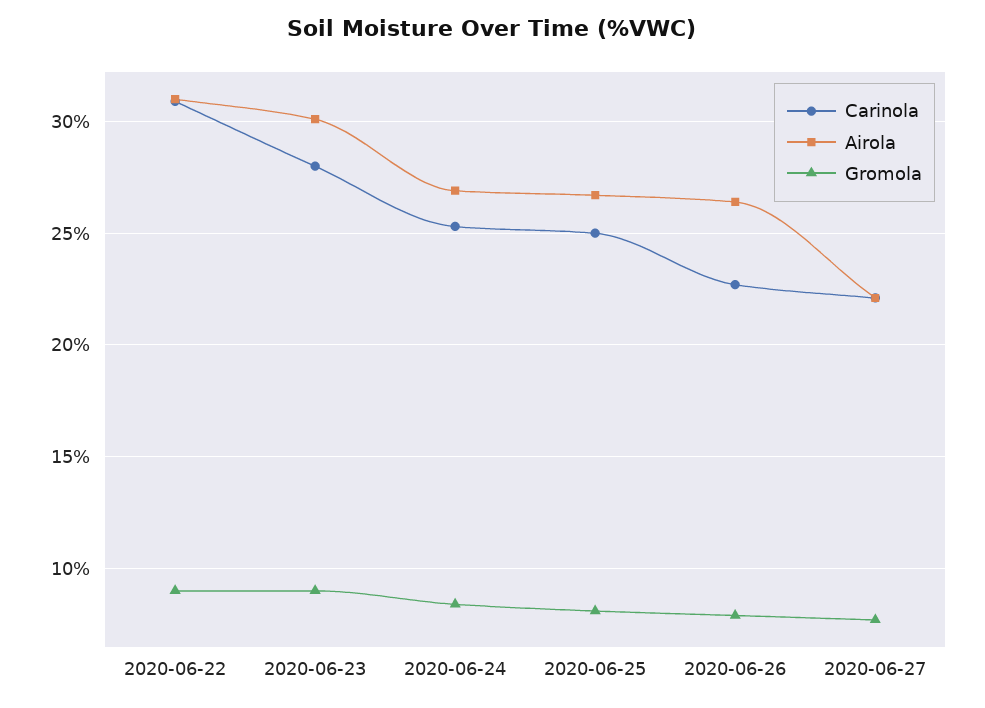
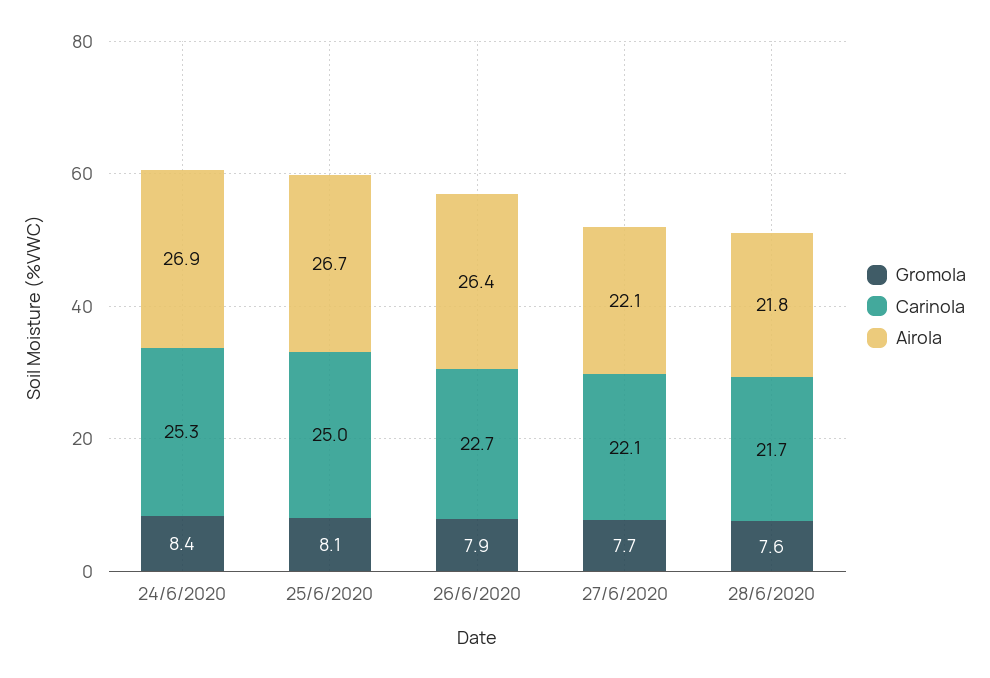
Carinola, 2020-06-22: 31 -> none
Airola, 2020-06-22: 31 -> none
Gromola, 2020-06-22: 9 -> none
Carinola, 2020-06-23: 28 -> none
Airola, 2020-06-23: 30 -> none
Gromola, 2020-06-23: 9 -> none
Gromola, 28/6/2020: none -> 7.6
Carinola, 28/6/2020: none -> 21.7
Airola, 28/6/2020: none -> 21.8

